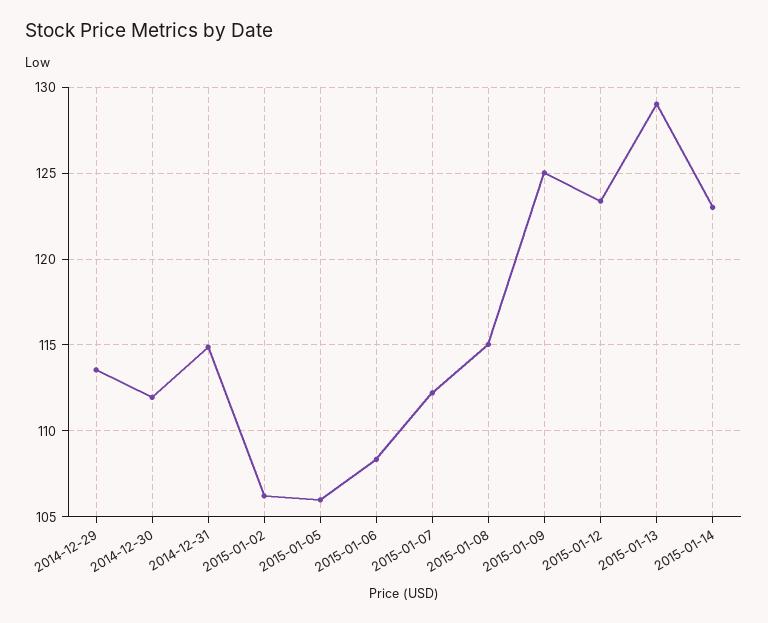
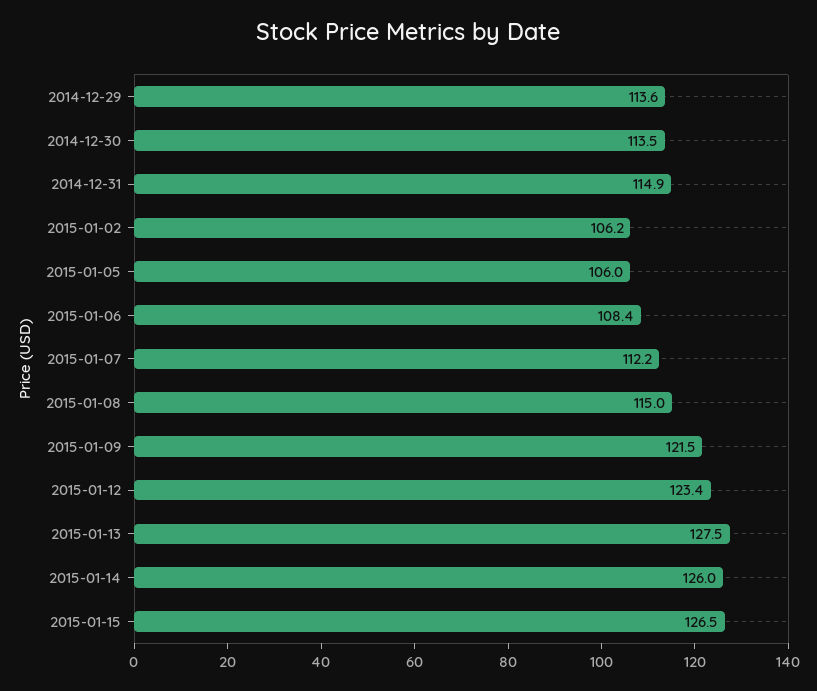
2014-12-30: 112 -> 113.5
2015-01-09: 125 -> 121.5
2015-01-13: 129 -> 127.5
2015-01-14: 123 -> 126
2015-01-15: none -> 126.5

